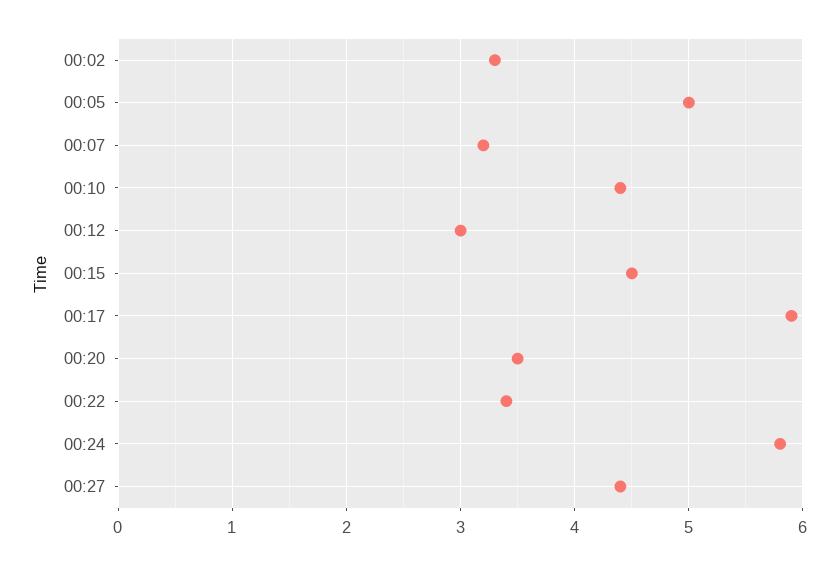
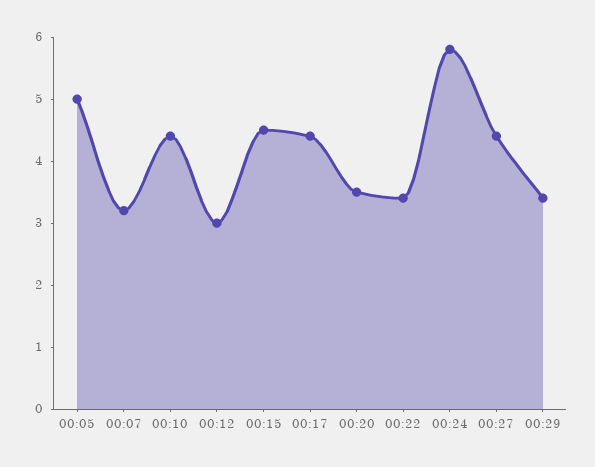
00:02: 3.3 -> none
00:17: 5.9 -> 4.5
00:29: none -> 3.5

